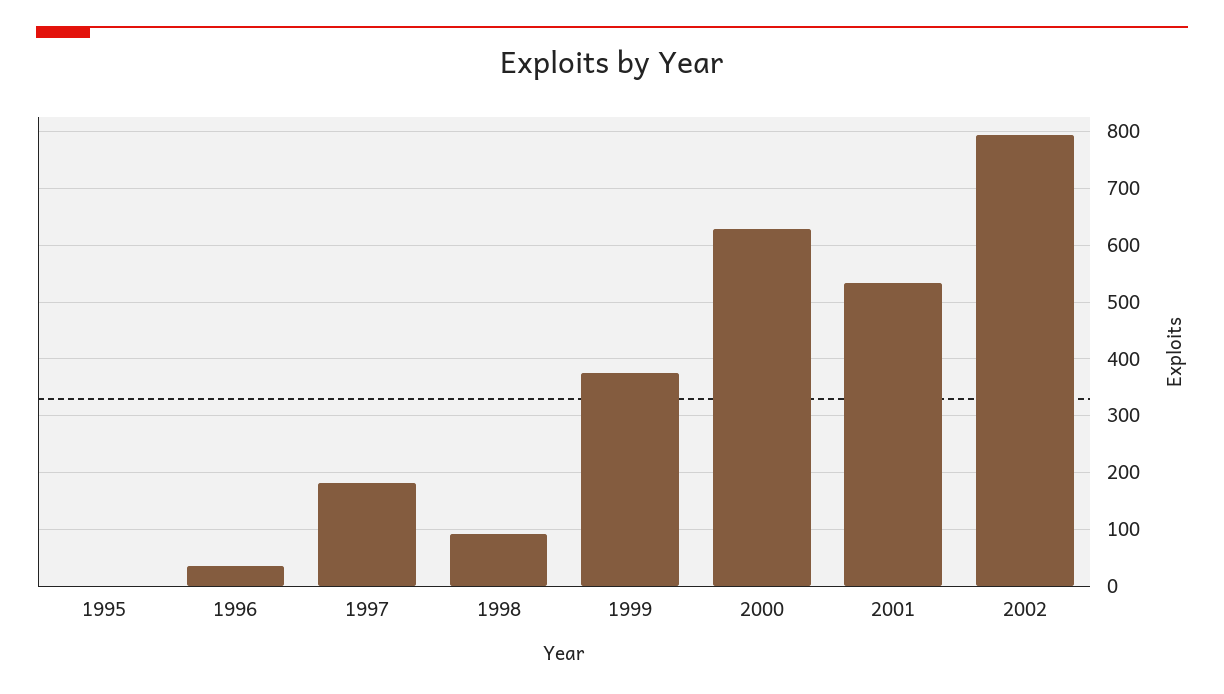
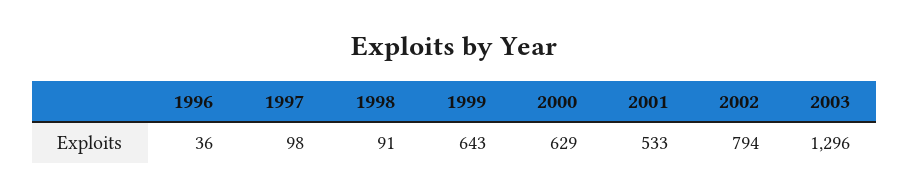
1995: 0 -> none
1997: 180 -> 98
1999: 380 -> 643
2003: none -> 1296

